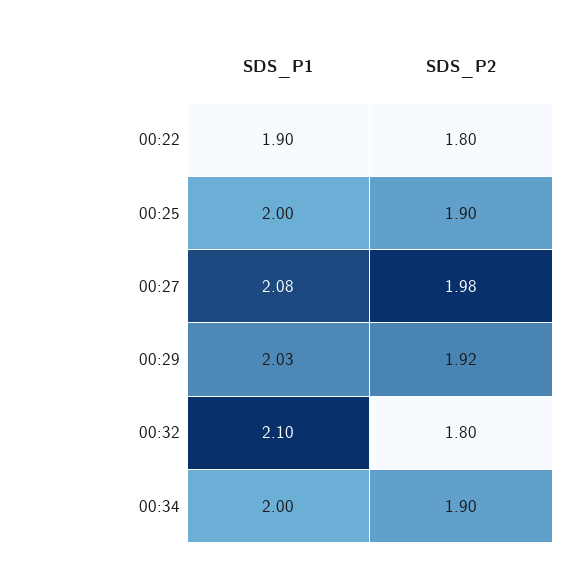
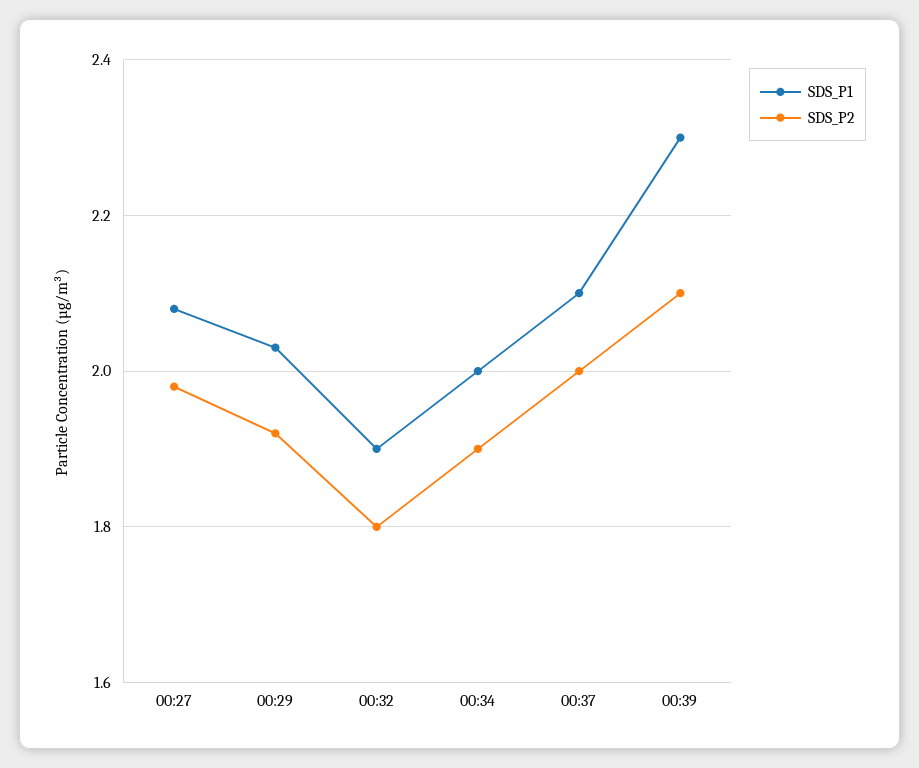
SDS_P1, 00:22: 1.9 -> none
SDS_P2, 00:22: 1.8 -> none
SDS_P1, 00:25: 2 -> none
SDS_P2, 00:25: 1.9 -> none
SDS_P1, 00:32: 2.1 -> 1.9
SDS_P1, 00:37: none -> 2.1
SDS_P2, 00:37: none -> 2
SDS_P1, 00:39: none -> 2.3
SDS_P2, 00:39: none -> 2.1

